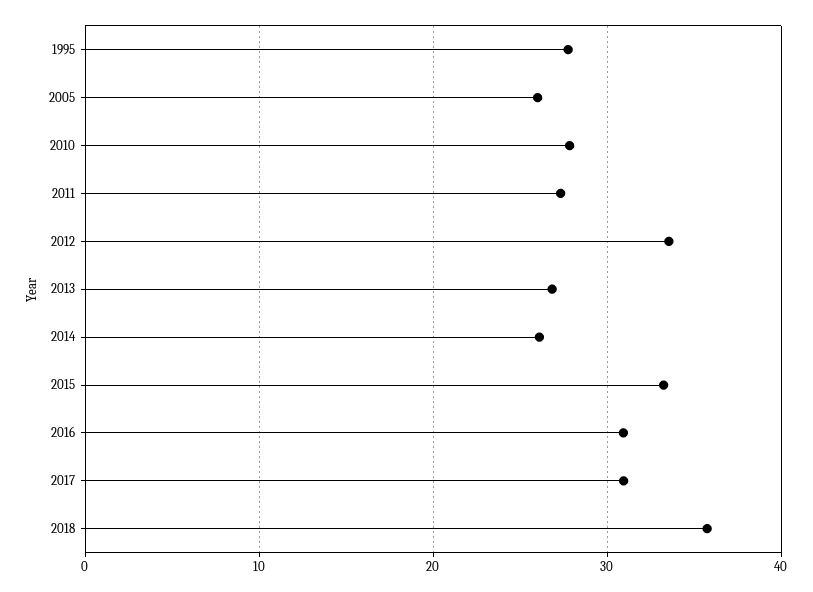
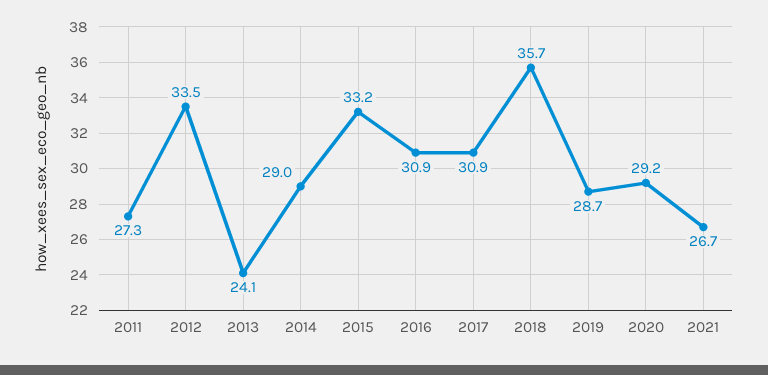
1995: 28 -> none
2005: 26 -> none
2010: 28 -> none
2013: 27 -> 24.1
2014: 26 -> 29
2019: none -> 28.7
2020: none -> 29.2
2021: none -> 26.7

